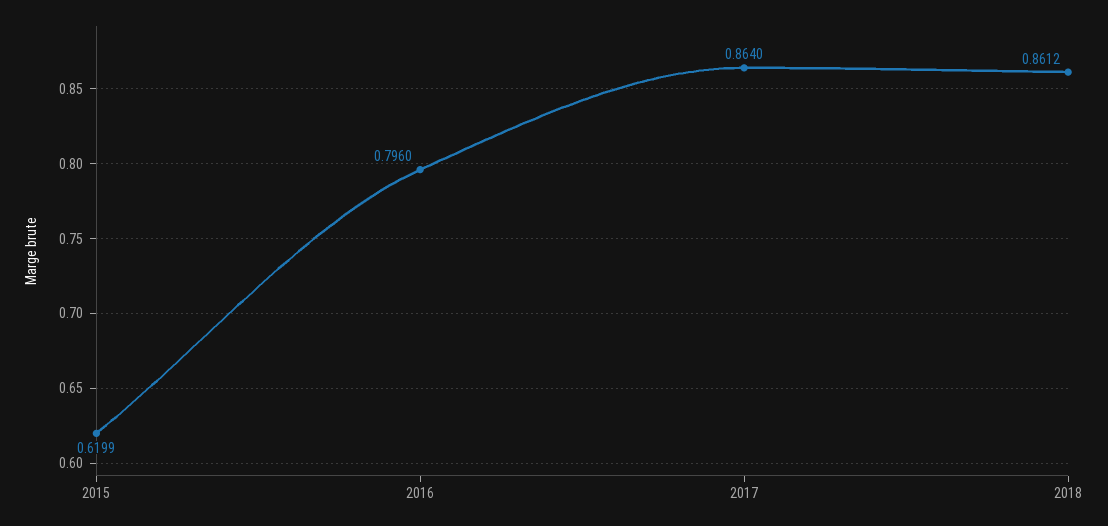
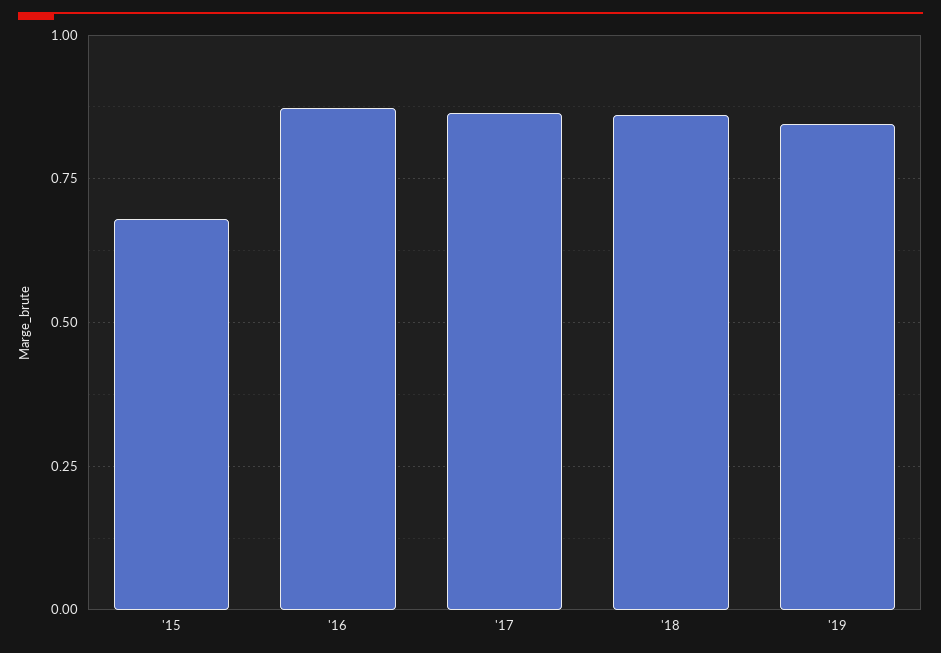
2015: 0.6199 -> 0.675
2016: 0.796 -> 0.875
'19: none -> 0.85

